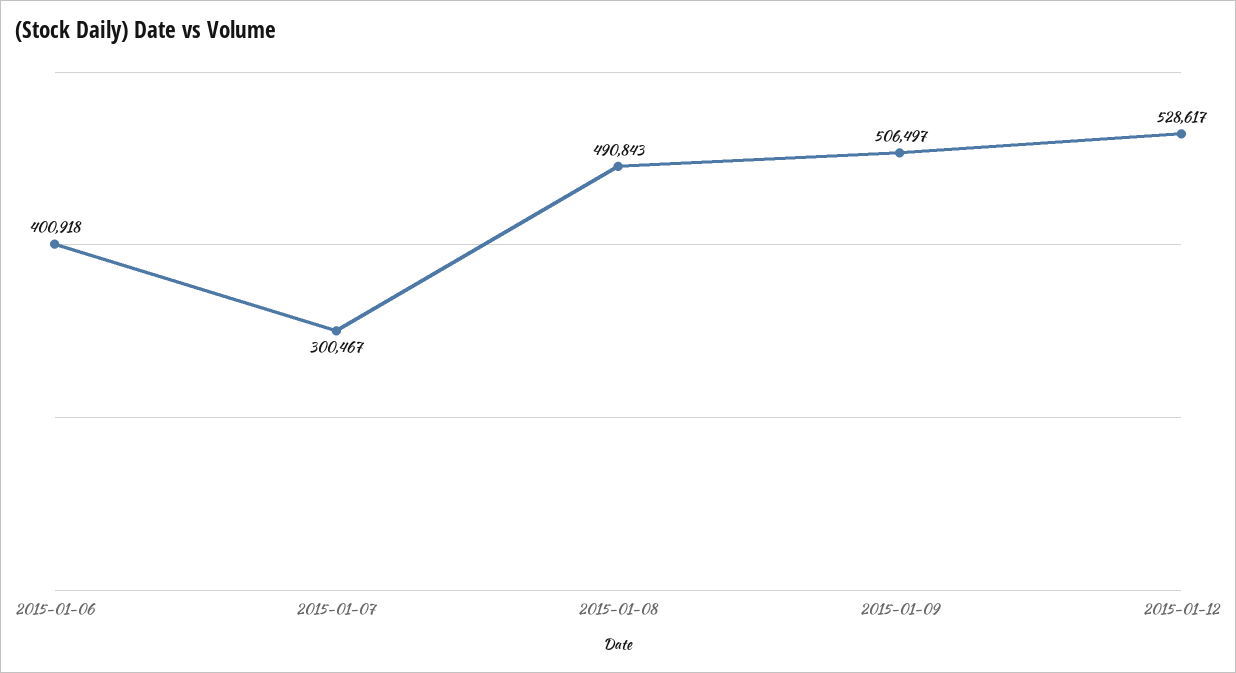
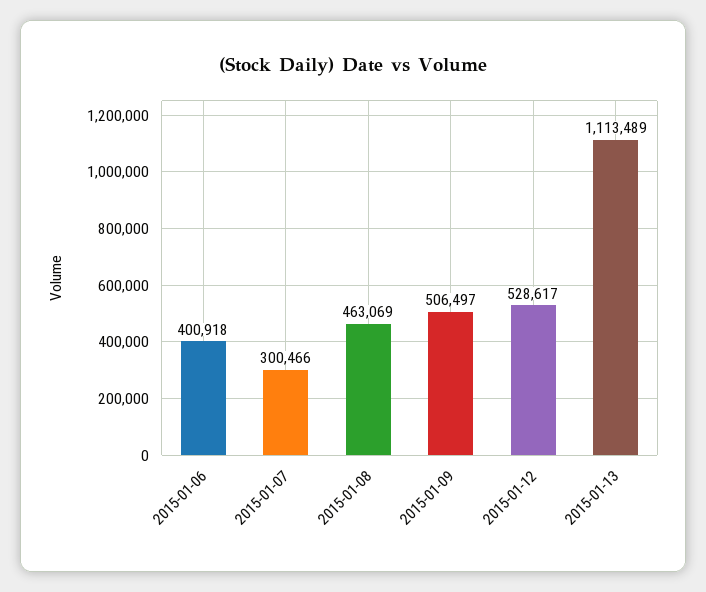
2015-01-07: 300467 -> 300466
2015-01-08: 490843 -> 463069
2015-01-13: none -> 1113489

